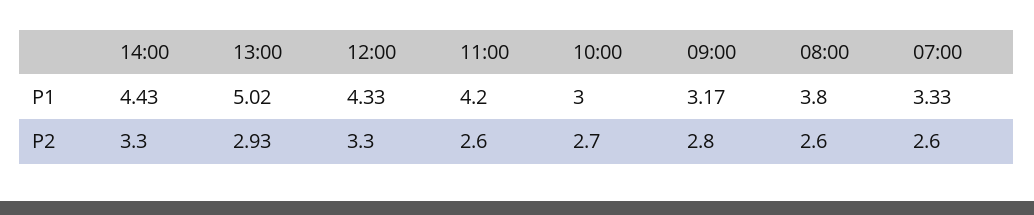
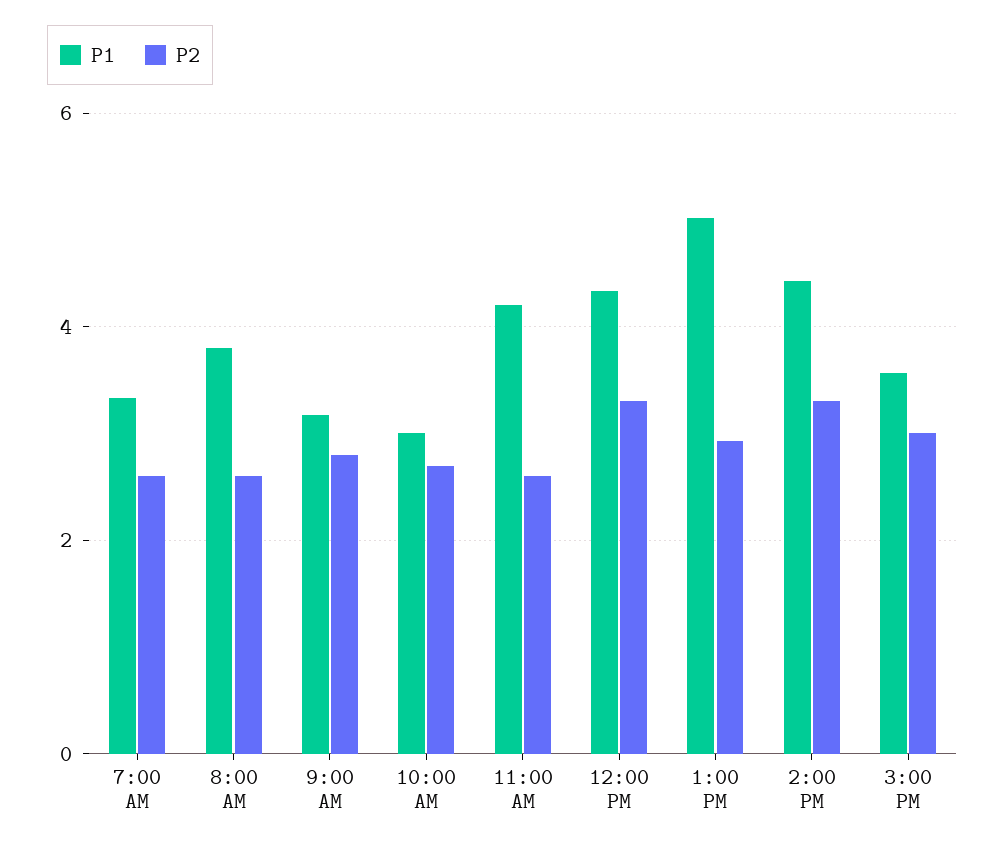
P1, 3:00 PM: none -> 3.6
P2, 3:00 PM: none -> 3

